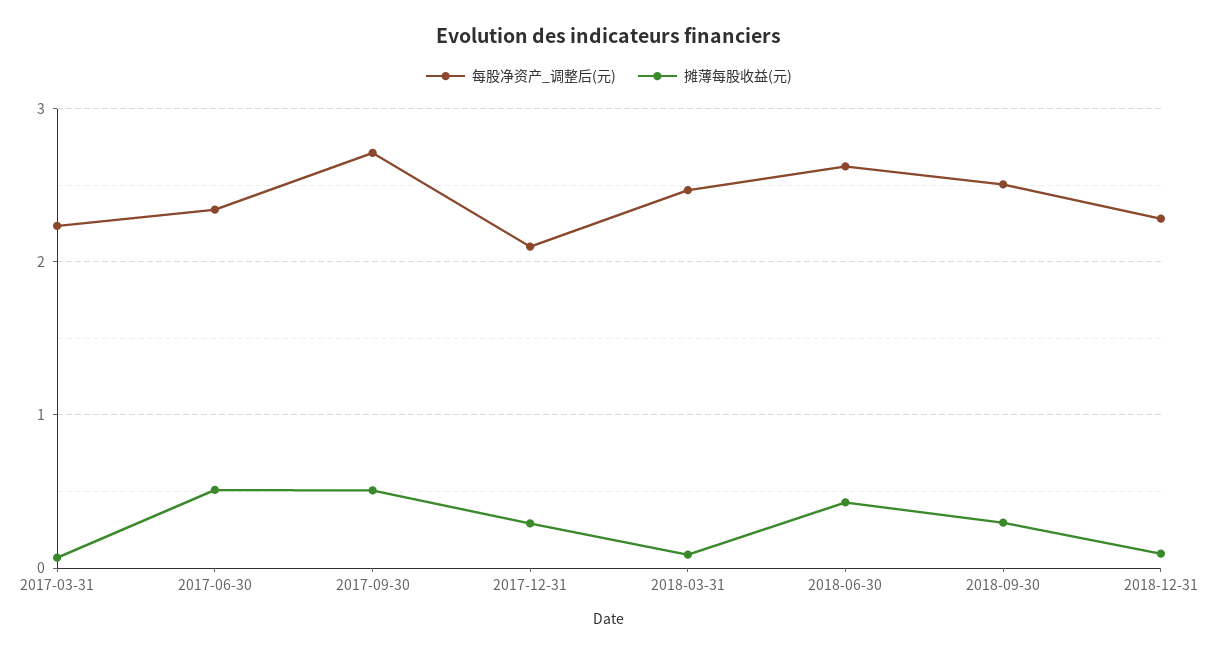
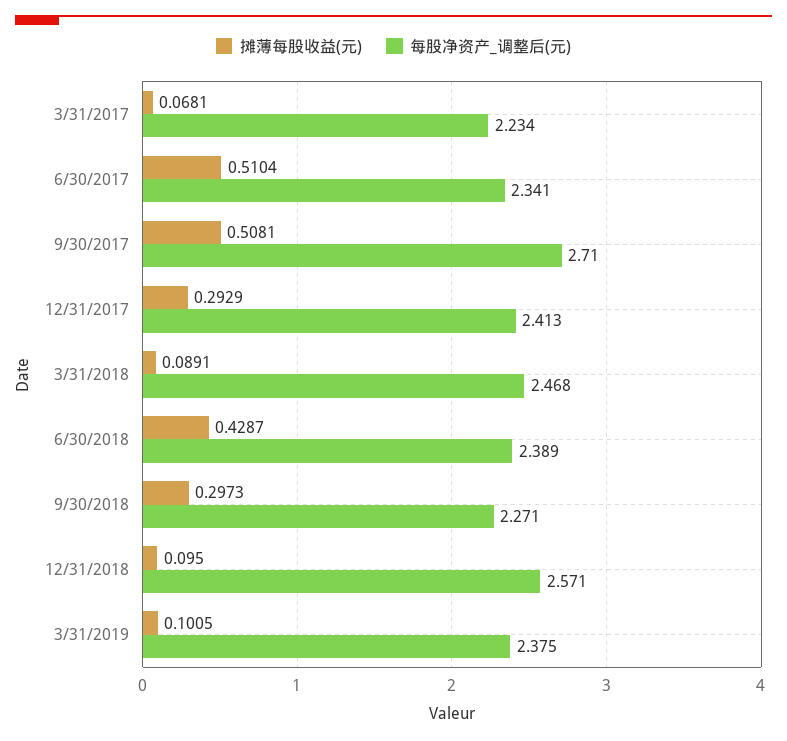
每股净资产_调整后(元), 2017-12-31: 2.1 -> 2.413
每股净资产_调整后(元), 2018-06-30: 2.6 -> 2.389
每股净资产_调整后(元), 2018-09-30: 2.5 -> 2.271
每股净资产_调整后(元), 2018-12-31: 2.3 -> 2.571
摊薄每股收益(元), 3/31/2019: none -> 0.1005
每股净资产_调整后(元), 3/31/2019: none -> 2.375

